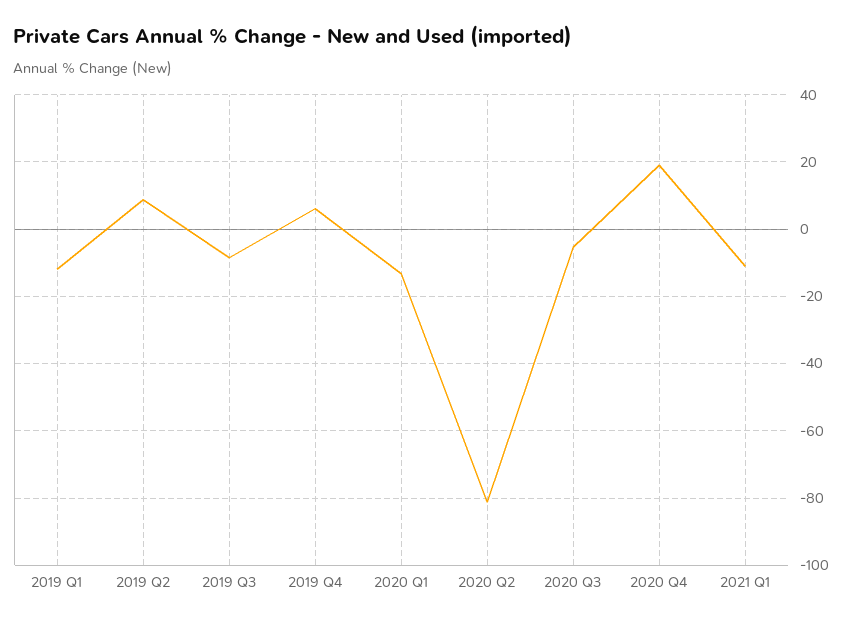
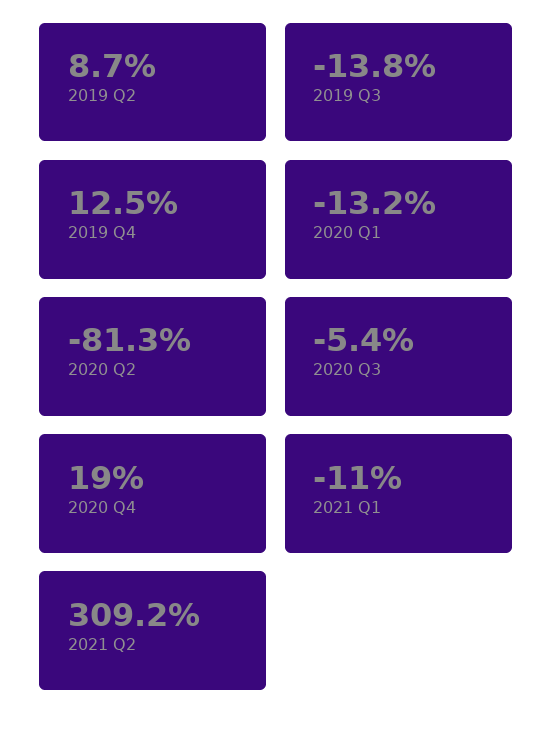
2019 Q1: -12 -> none
2019 Q3: -8 -> -13.8
2019 Q4: 6 -> 12.5
2021 Q2: none -> 309.2

